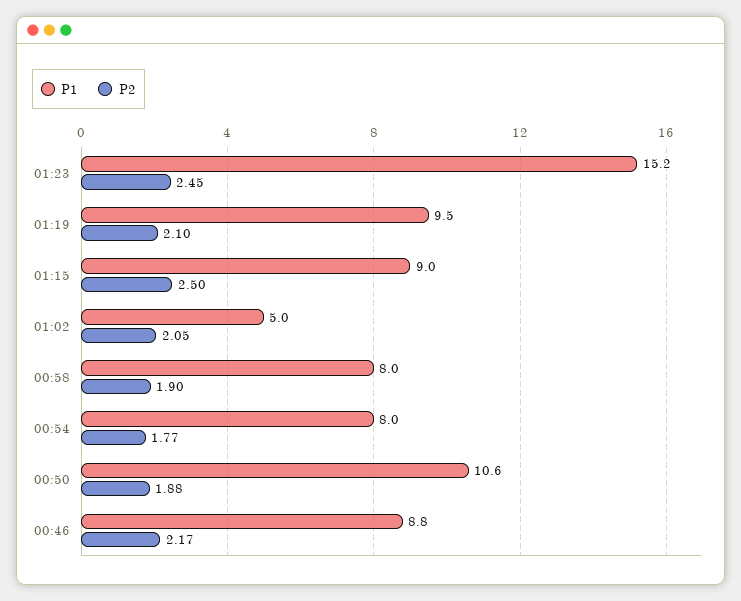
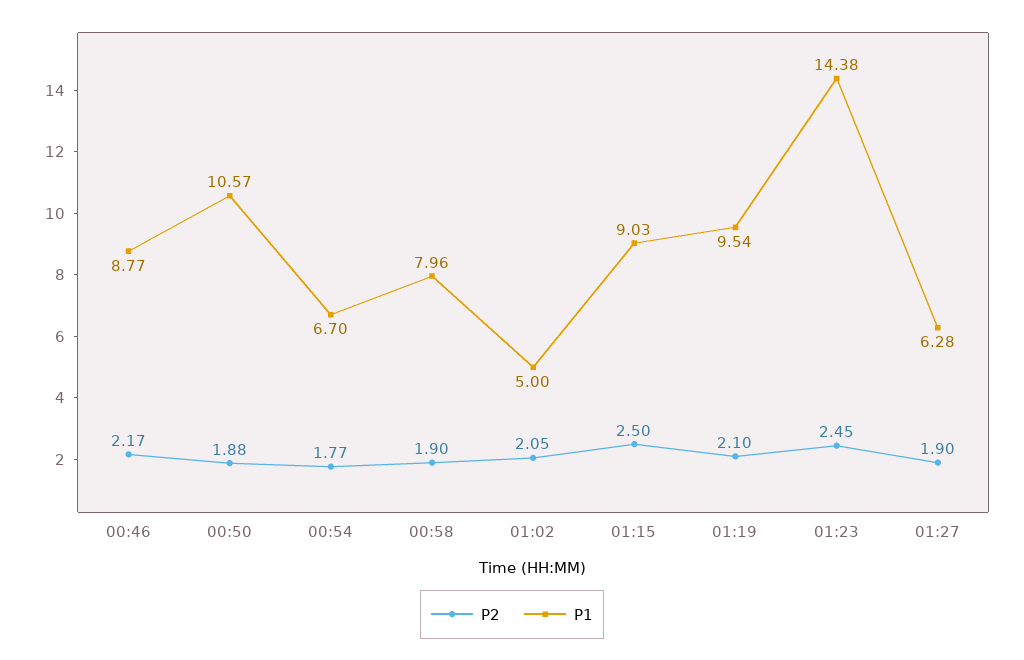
P1, 01:23: 15.2 -> 14.38
P1, 00:54: 8 -> 6.7
P2, 01:27: none -> 1.9
P1, 01:27: none -> 6.28

